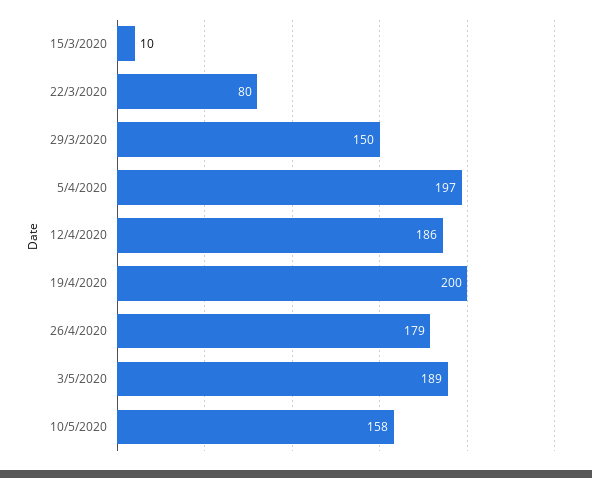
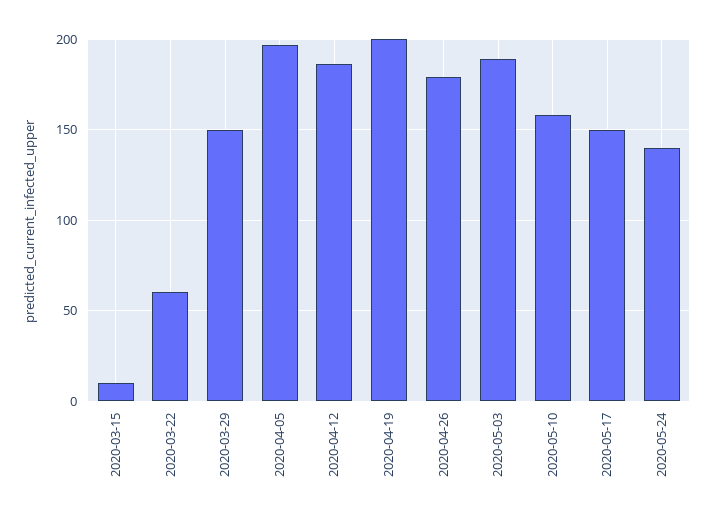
22/3/2020: 80 -> 60
2020-05-17: none -> 150
2020-05-24: none -> 140

